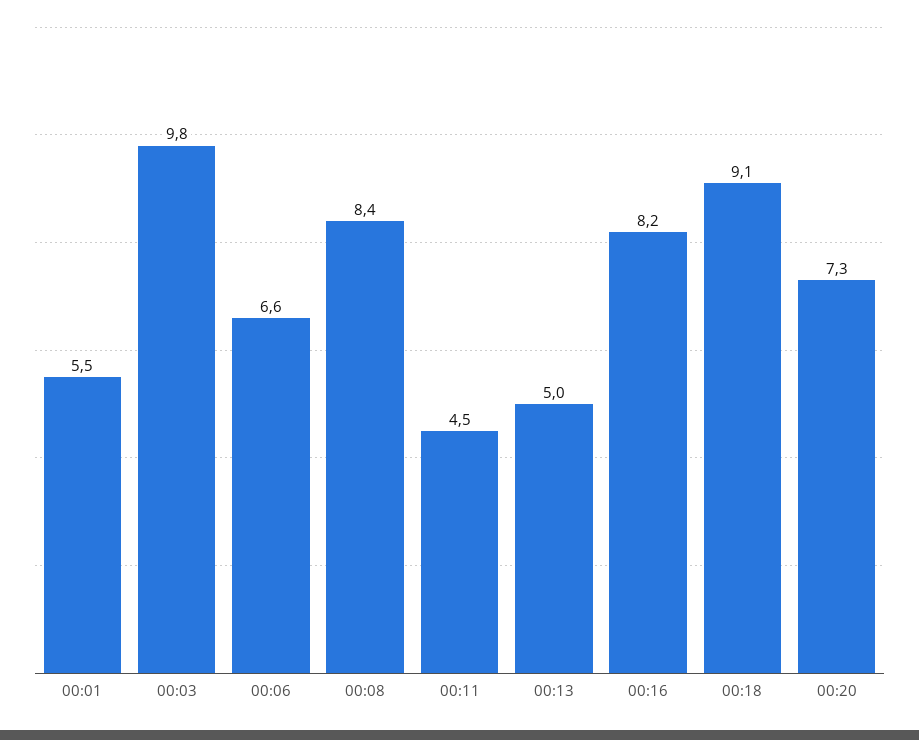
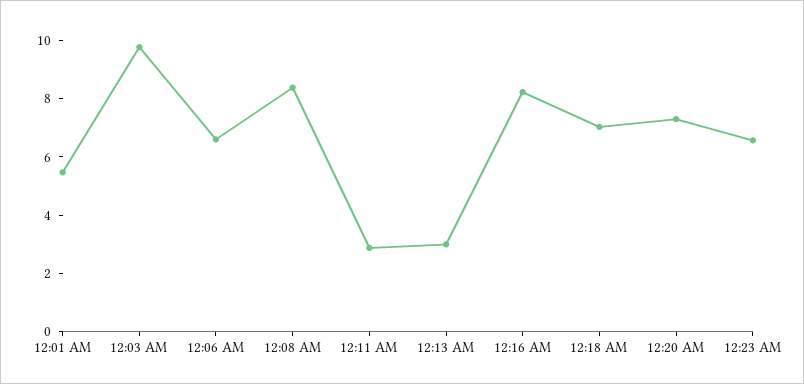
00:11: 4.5 -> 3
00:13: 5 -> 3
00:18: 9.1 -> 7
12:23 AM: none -> 6.5

